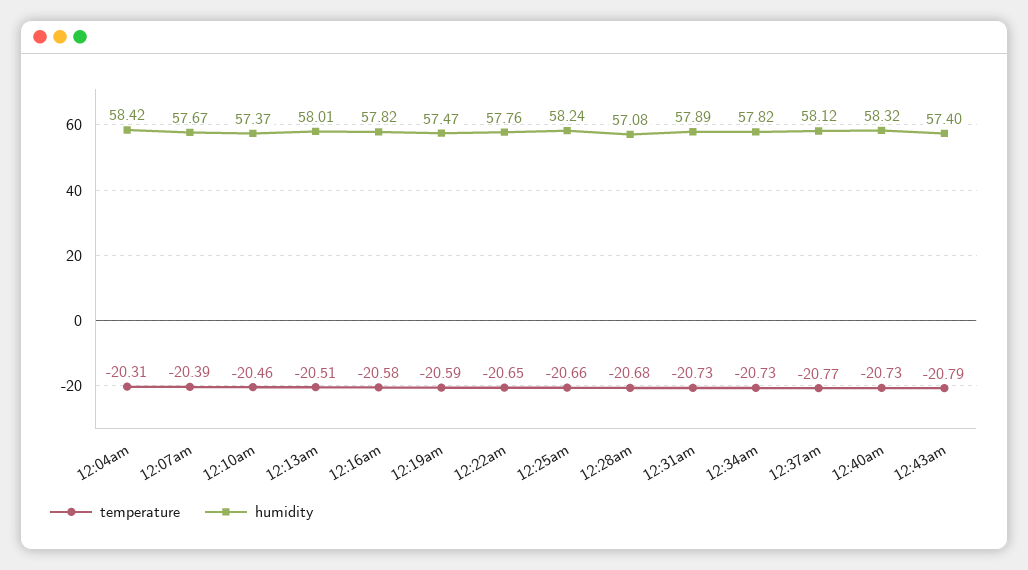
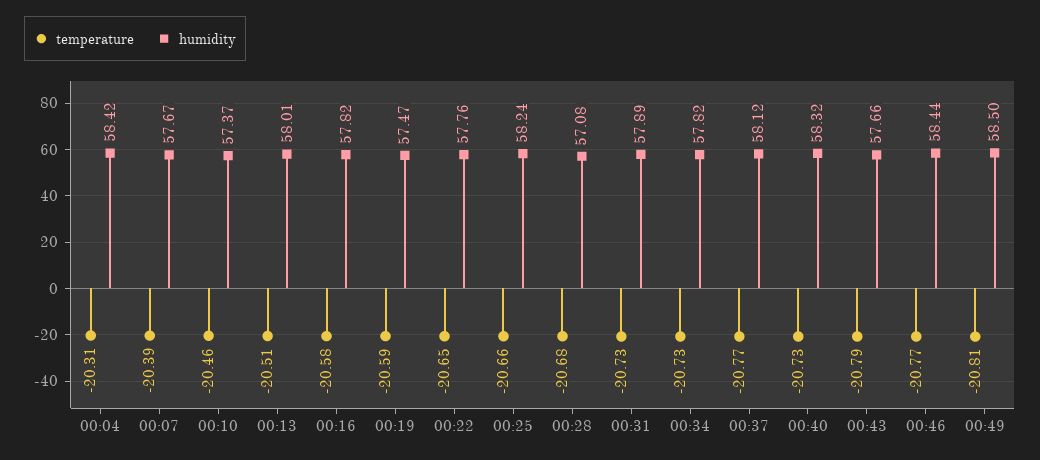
humidity, 12:43am: 57.4 -> 57.66
temperature, 00:46: none -> -20.77
humidity, 00:46: none -> 58.44
temperature, 00:49: none -> -20.81
humidity, 00:49: none -> 58.5

